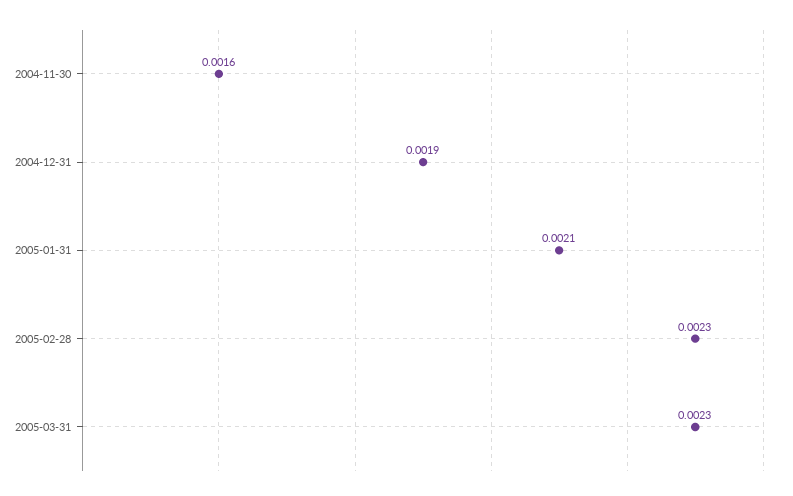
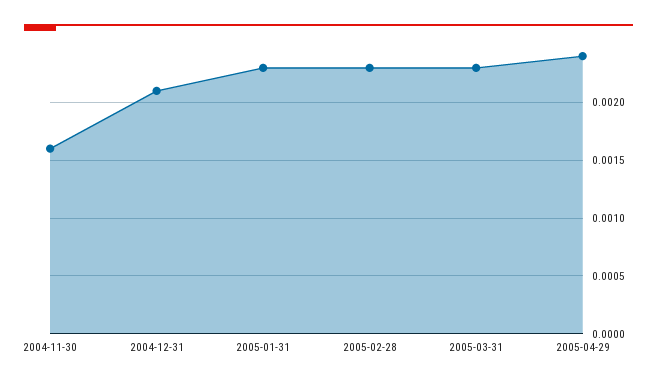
2004-12-31: 0.0019 -> 0.0021
2005-01-31: 0.0021 -> 0.0023
2005-04-29: none -> 0.0024

